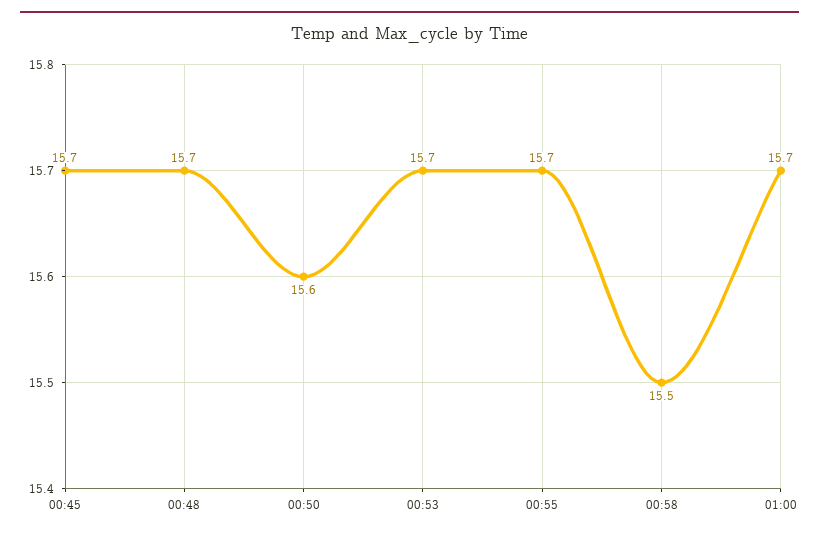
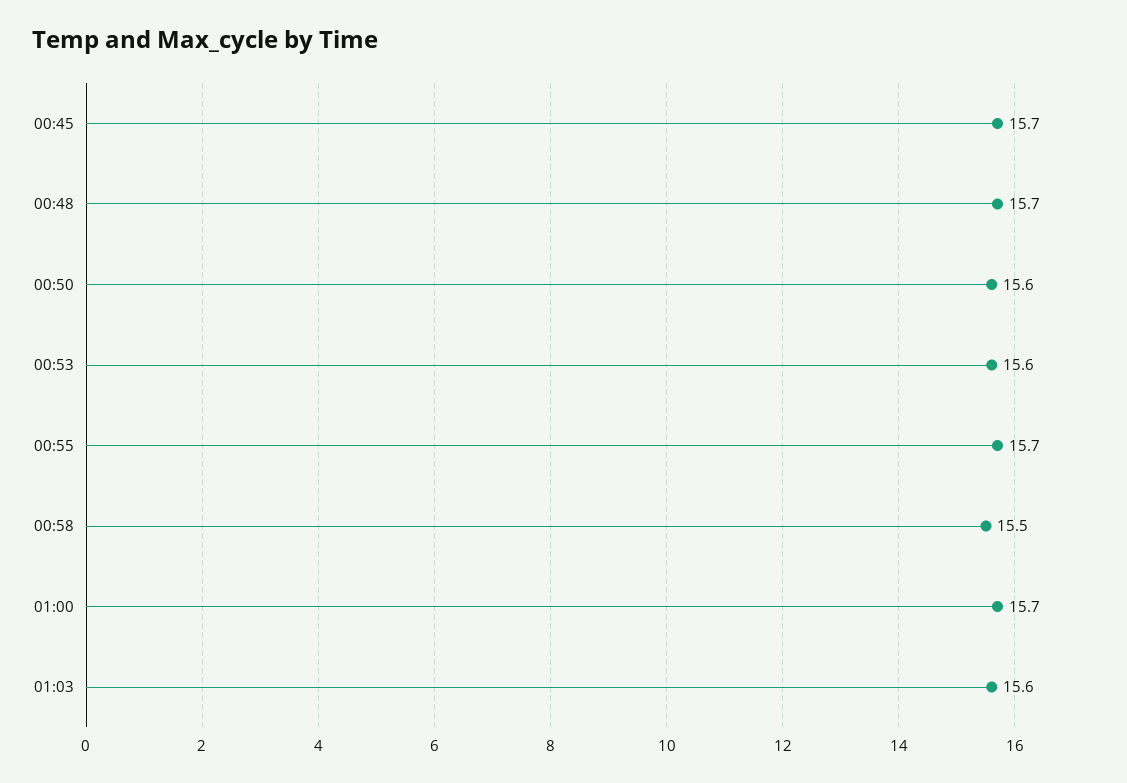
00:53: 15.7 -> 15.6
01:03: none -> 15.6

